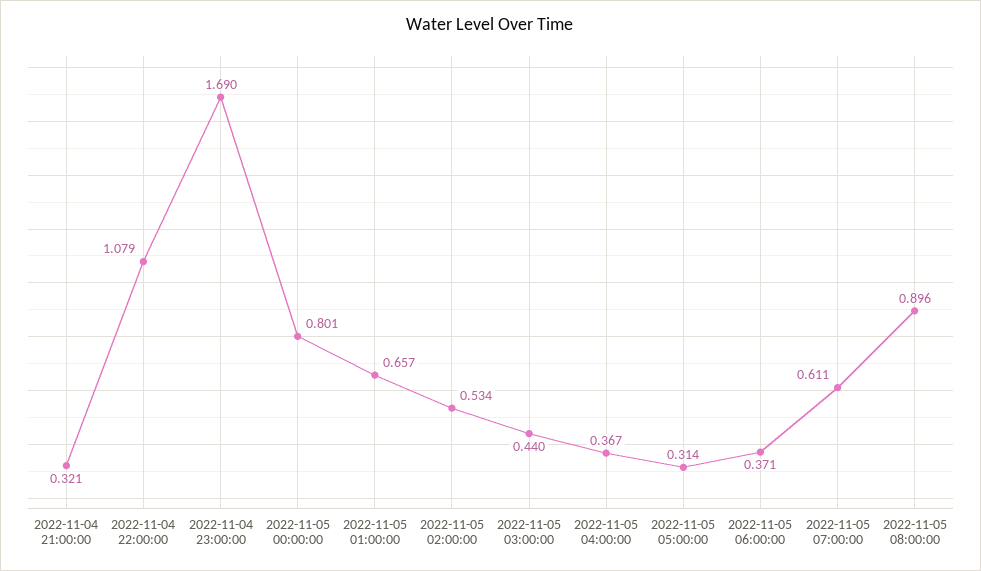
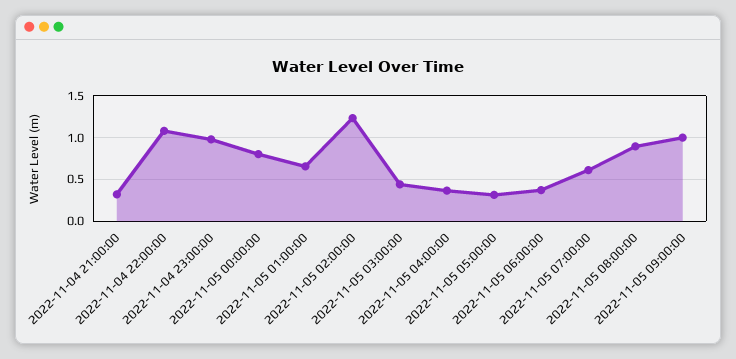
2022-11-04 23:00:00: 1.69 -> 1
2022-11-05 02:00:00: 0.534 -> 1.2
2022-11-05 09:00:00: none -> 1

